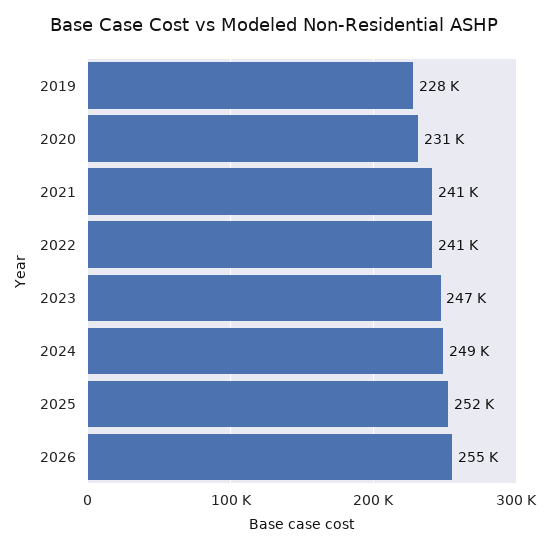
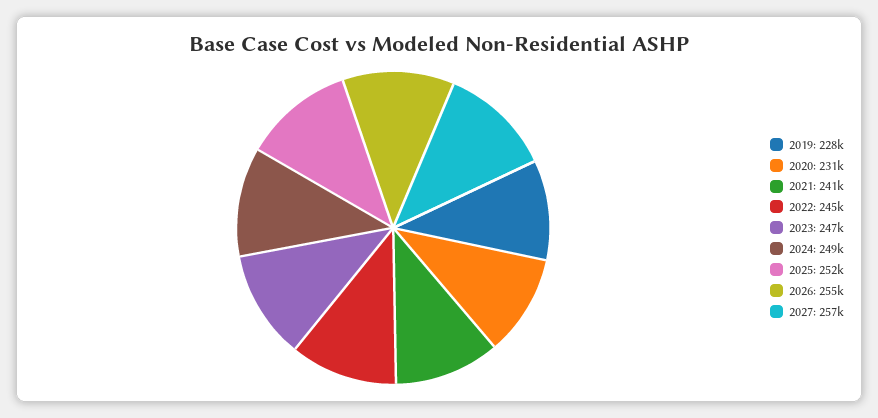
2022: 241000 -> 245000
2027: none -> 257000

